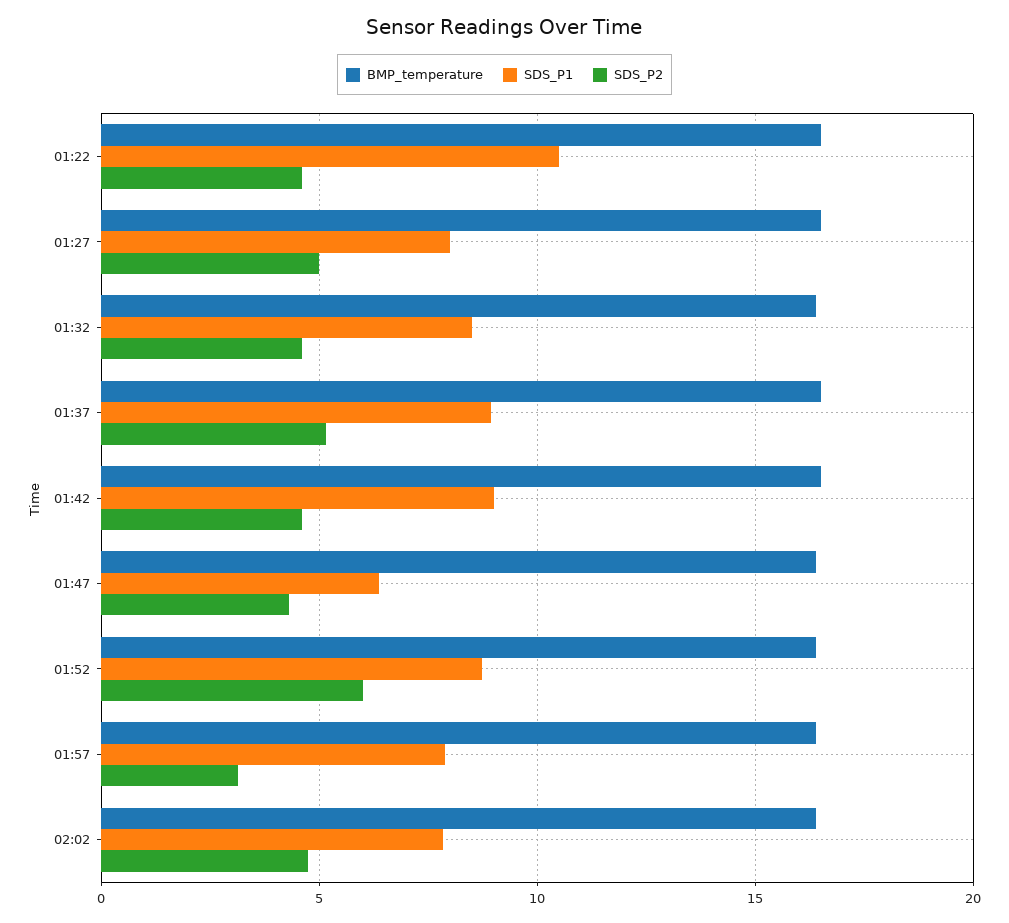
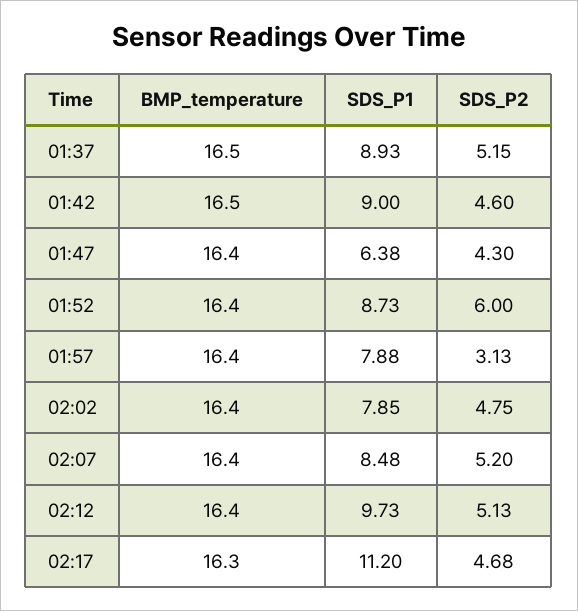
BMP_temperature, 01:22: 16.5 -> none
SDS_P1, 01:22: 10.5 -> none
SDS_P2, 01:22: 4.5 -> none
BMP_temperature, 01:27: 16.5 -> none
SDS_P1, 01:27: 8 -> none
SDS_P2, 01:27: 5 -> none
BMP_temperature, 01:32: 16.5 -> none
SDS_P1, 01:32: 8.5 -> none
SDS_P2, 01:32: 4.5 -> none
BMP_temperature, 02:07: none -> 16.4
SDS_P1, 02:07: none -> 8.48
SDS_P2, 02:07: none -> 5.2
BMP_temperature, 02:12: none -> 16.4
SDS_P1, 02:12: none -> 9.73
SDS_P2, 02:12: none -> 5.13
BMP_temperature, 02:17: none -> 16.3
SDS_P1, 02:17: none -> 11.2
SDS_P2, 02:17: none -> 4.68

